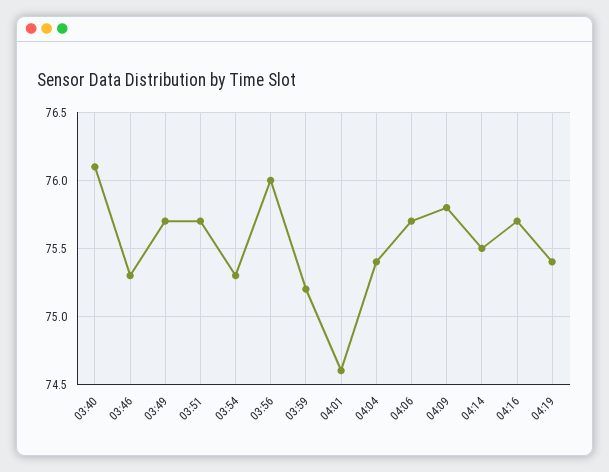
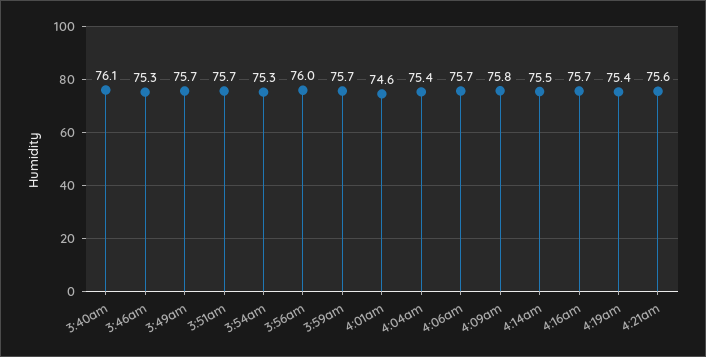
03:59: 75.2 -> 75.7
4:21am: none -> 75.6

